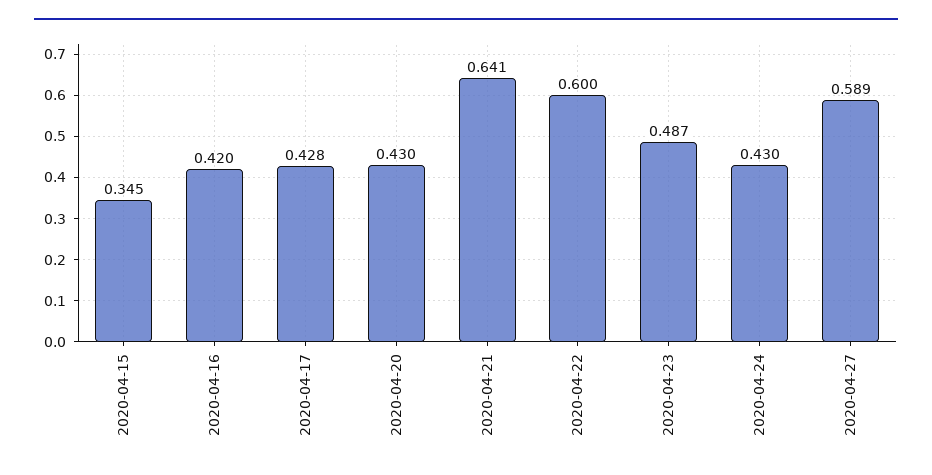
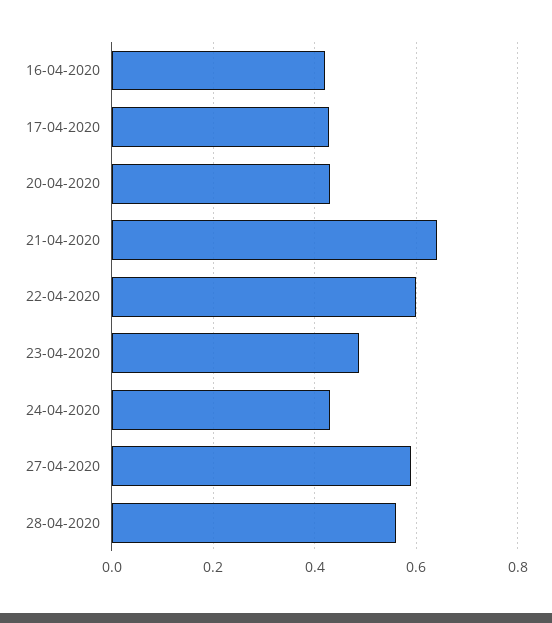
2020-04-15: 0.345 -> none
28-04-2020: none -> 0.56

